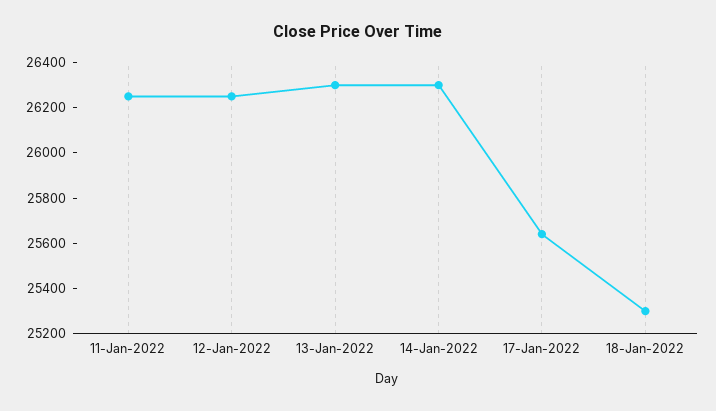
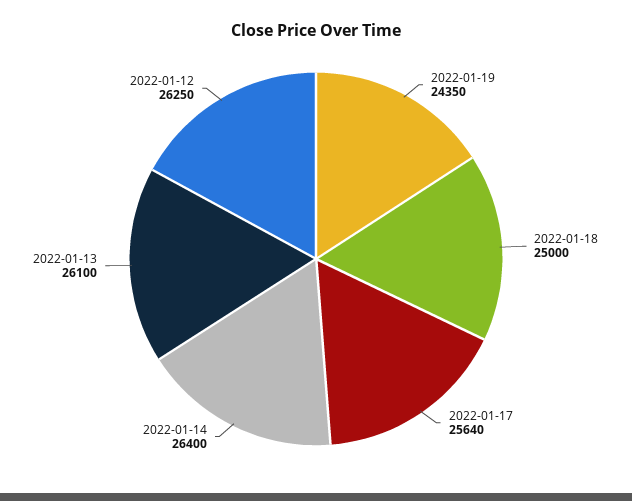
11-Jan-2022: 26250 -> none
13-Jan-2022: 26300 -> 26100
14-Jan-2022: 26300 -> 26400
18-Jan-2022: 25300 -> 25000
2022-01-19: none -> 24350

